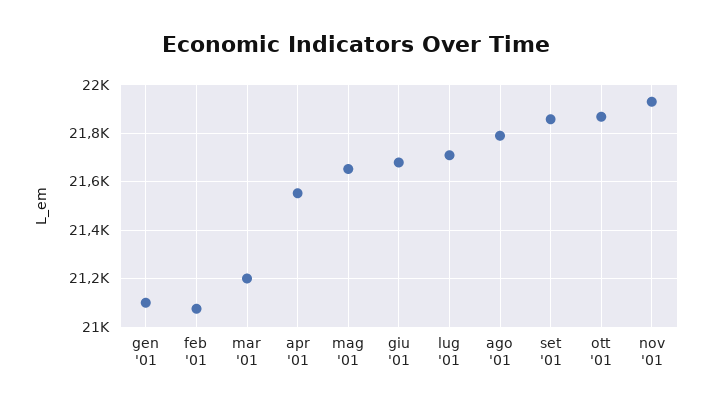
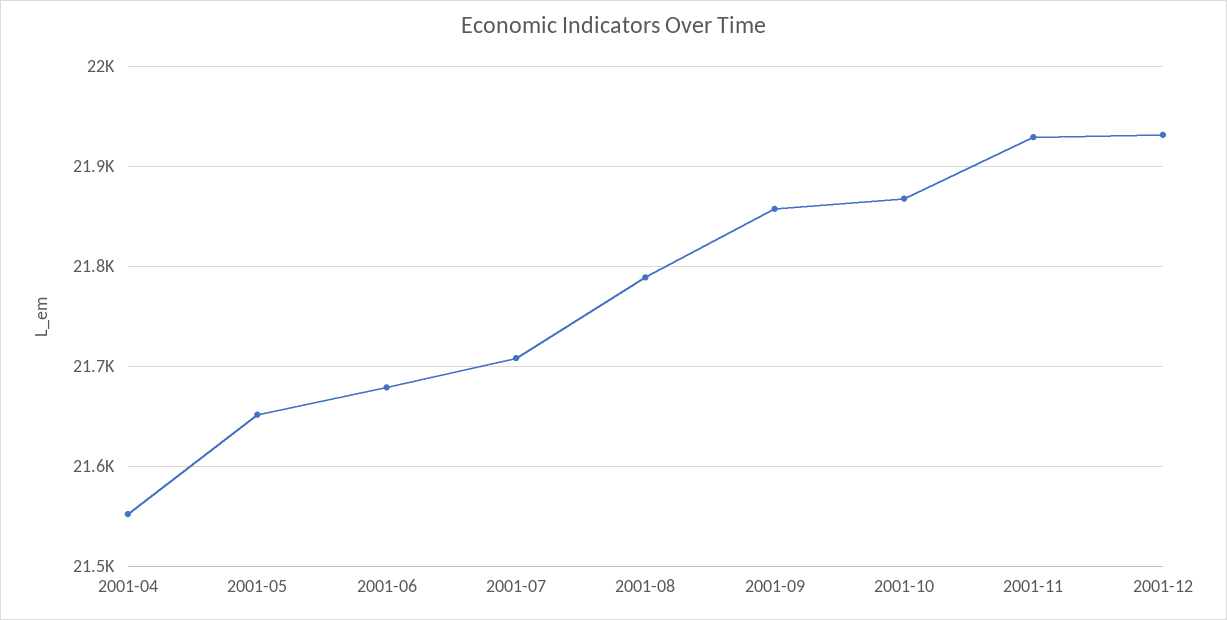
gen '01: 21100 -> none
feb '01: 21075 -> none
mar '01: 21200 -> none
2001-12: none -> 21930

